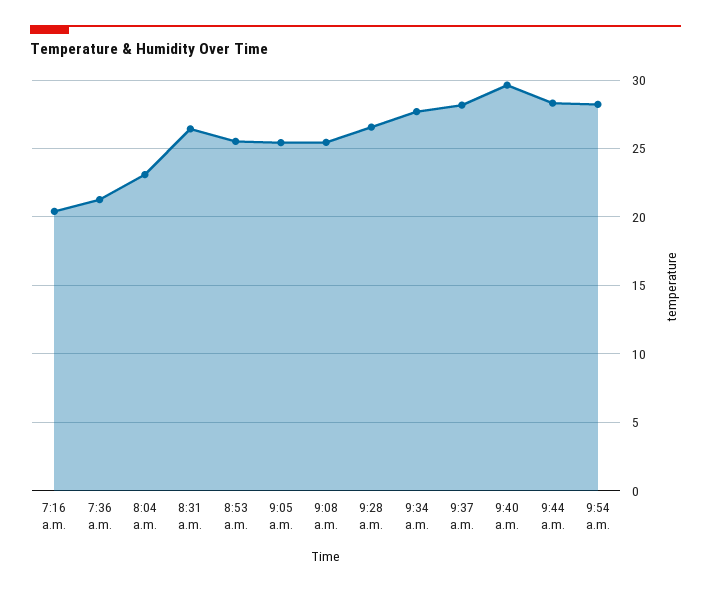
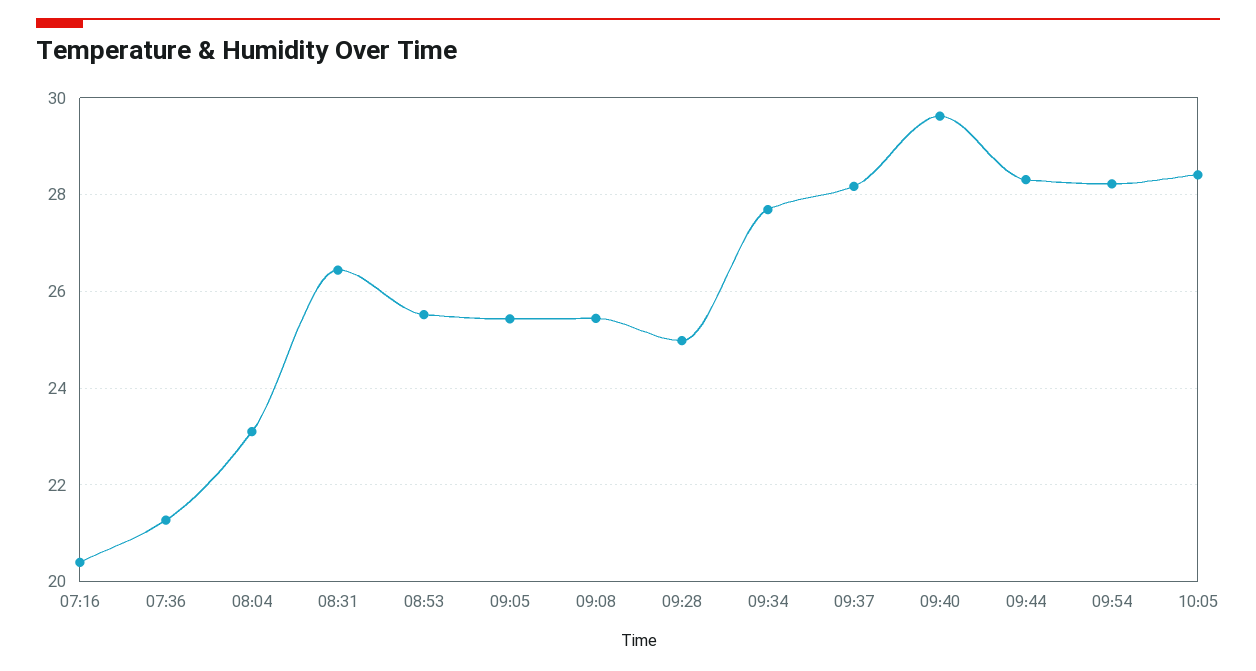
9:28 a.m.: 26.5 -> 25
10:05: none -> 28.4

